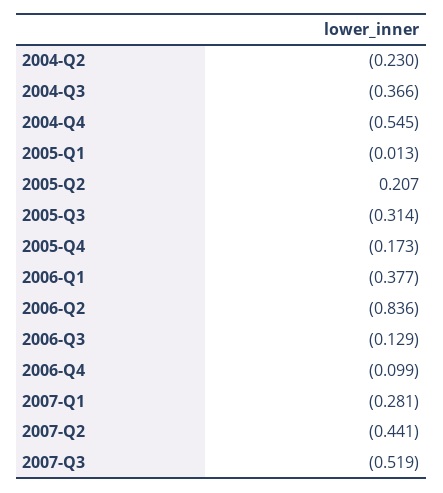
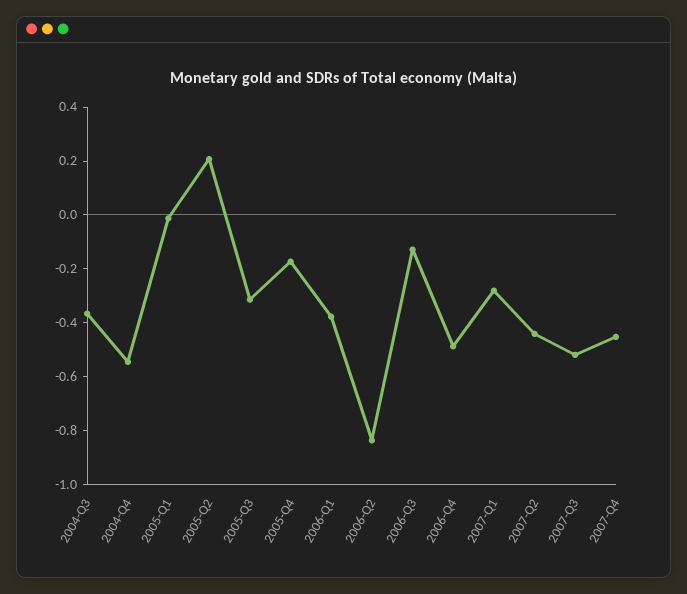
2004-Q2: -0.23 -> none
2006-Q4: -0.099 -> -0.5
2007-Q4: none -> -0.45

